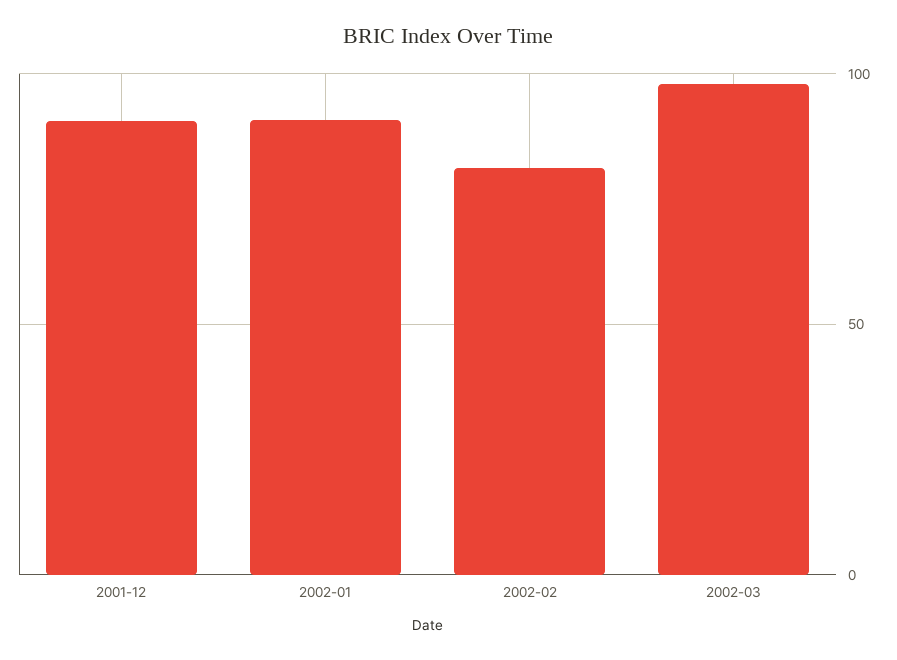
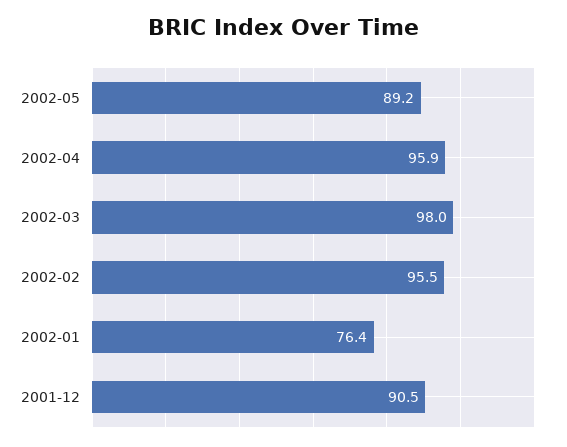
2002-01: 90 -> 76.4
2002-02: 80 -> 95.5
2002-05: none -> 89.2
2002-04: none -> 95.9

